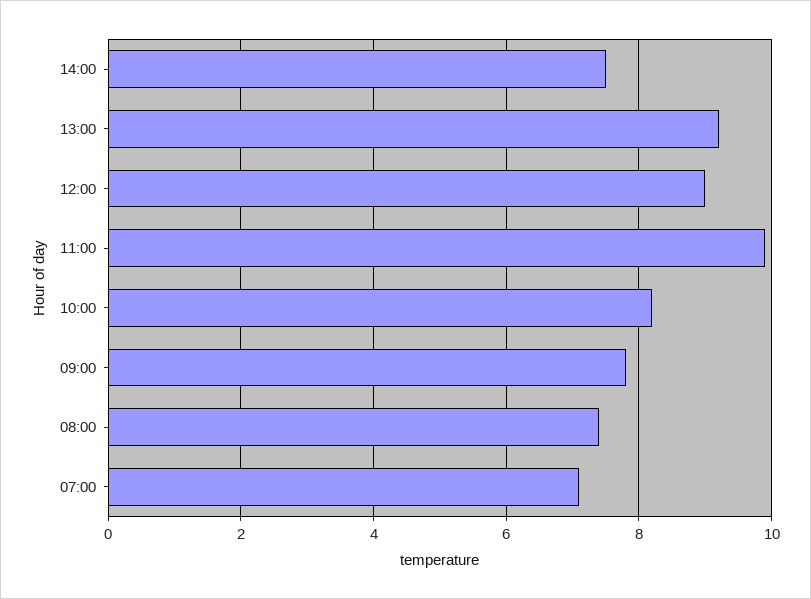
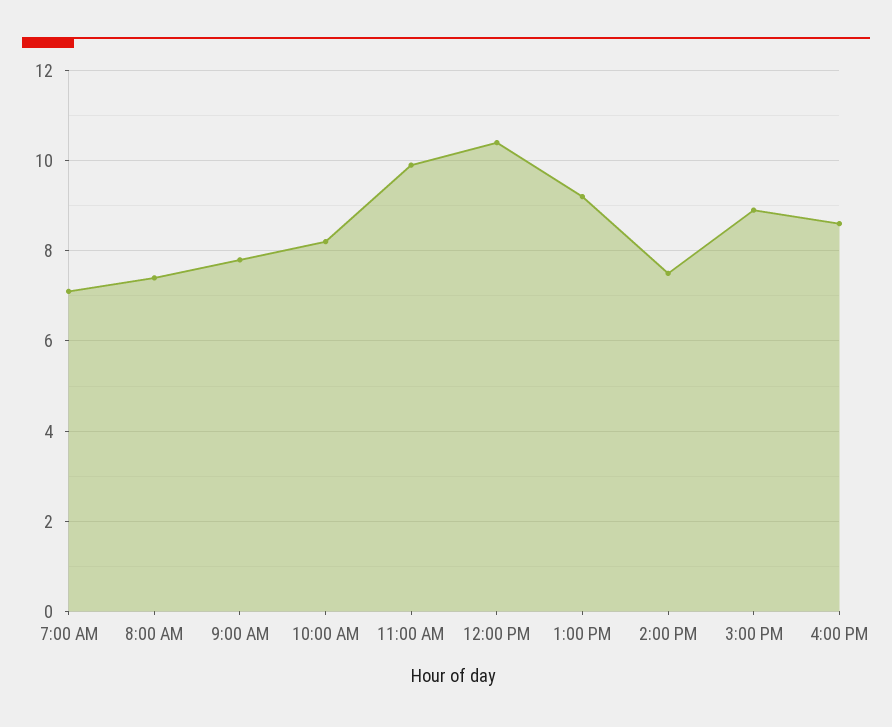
12:00: 9 -> 10.5
3:00 PM: none -> 9
4:00 PM: none -> 8.5

